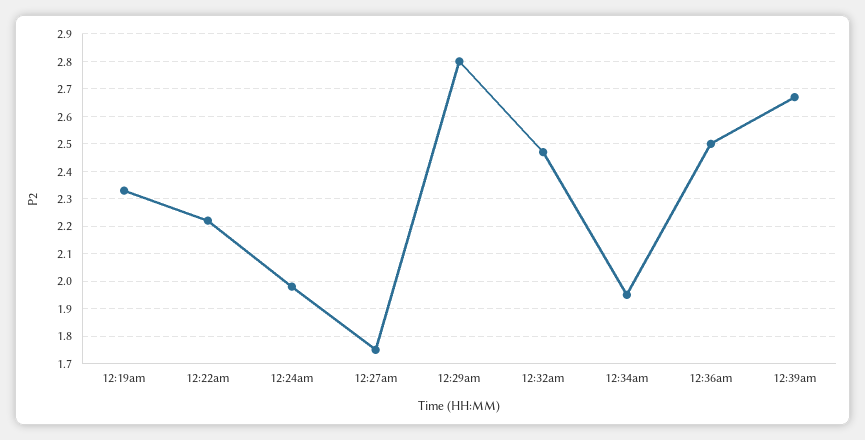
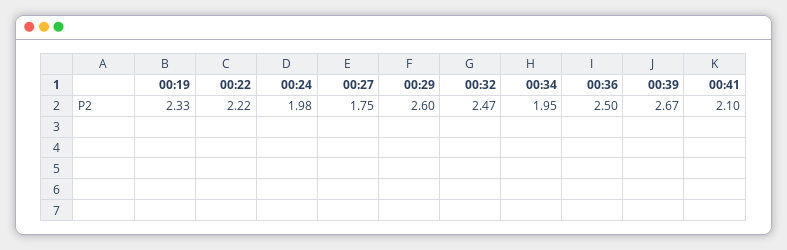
12:29am: 2.8 -> 2.6
00:41: none -> 2.1

